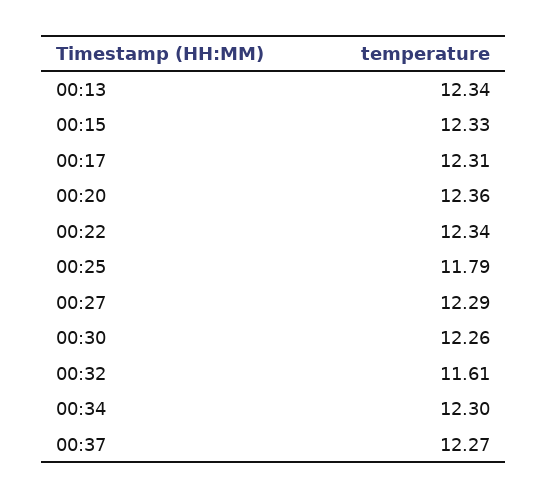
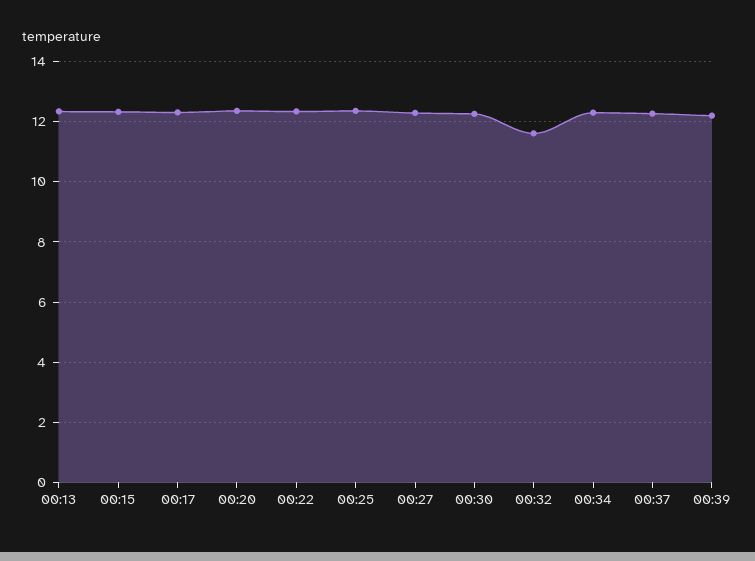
00:25: 11.79 -> 12.4
00:39: none -> 12.2

